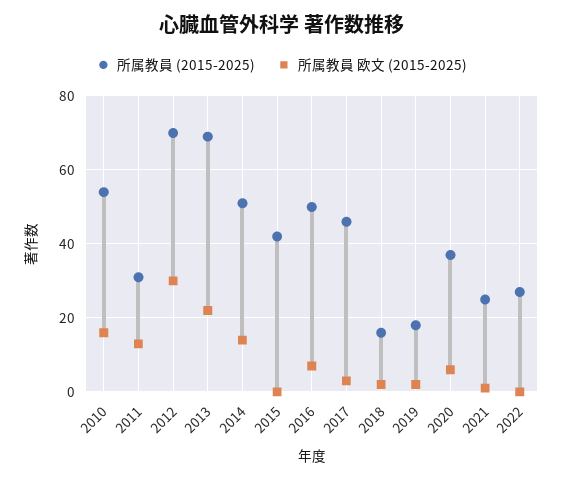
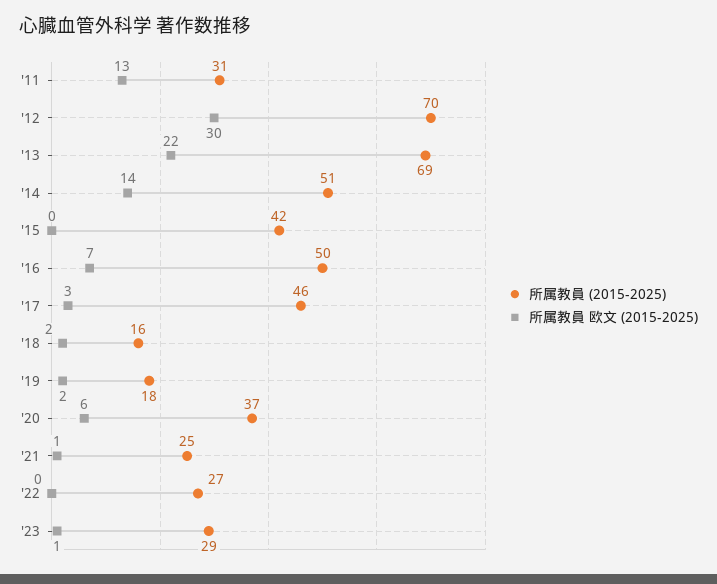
所属教員 (2015-2025), 2010: 55 -> none
所属教員 欧文 (2015-2025), 2010: 15 -> none
所属教員 (2015-2025), '23: none -> 29
所属教員 欧文 (2015-2025), '23: none -> 1

